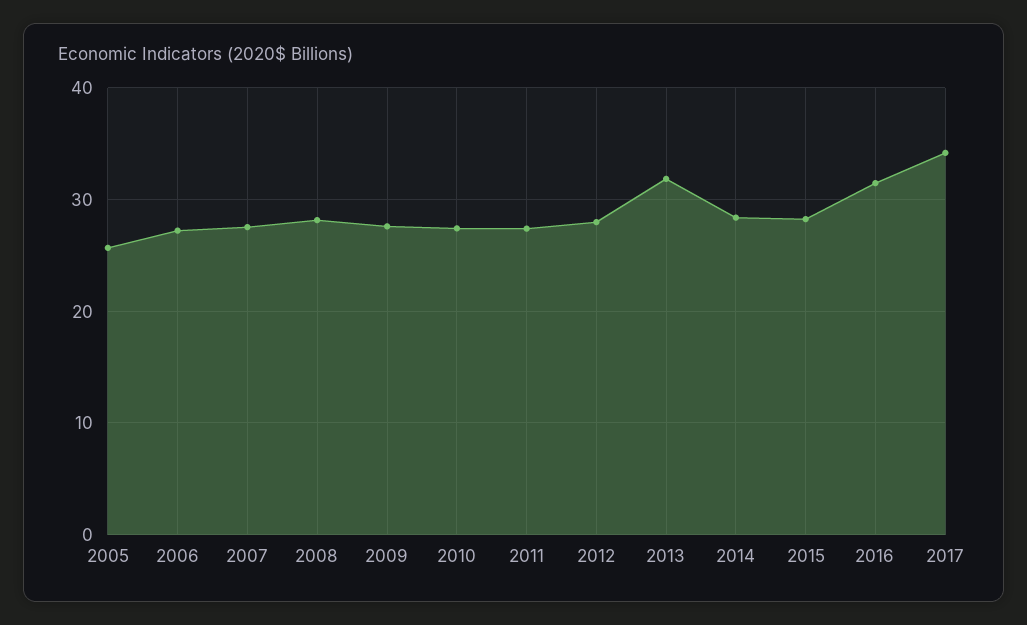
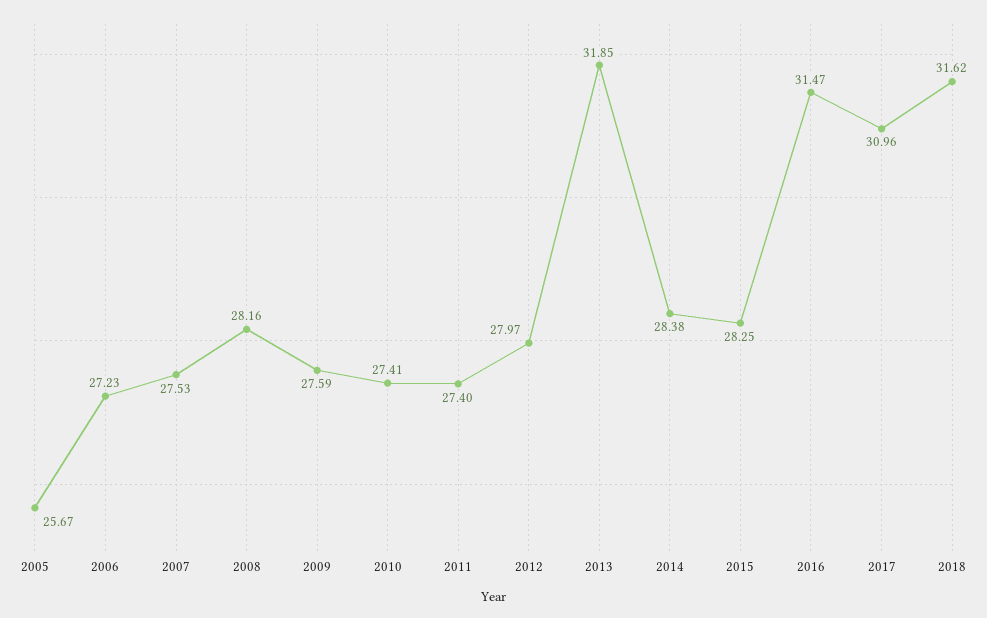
2017: 34 -> 30.96
2018: none -> 31.62

